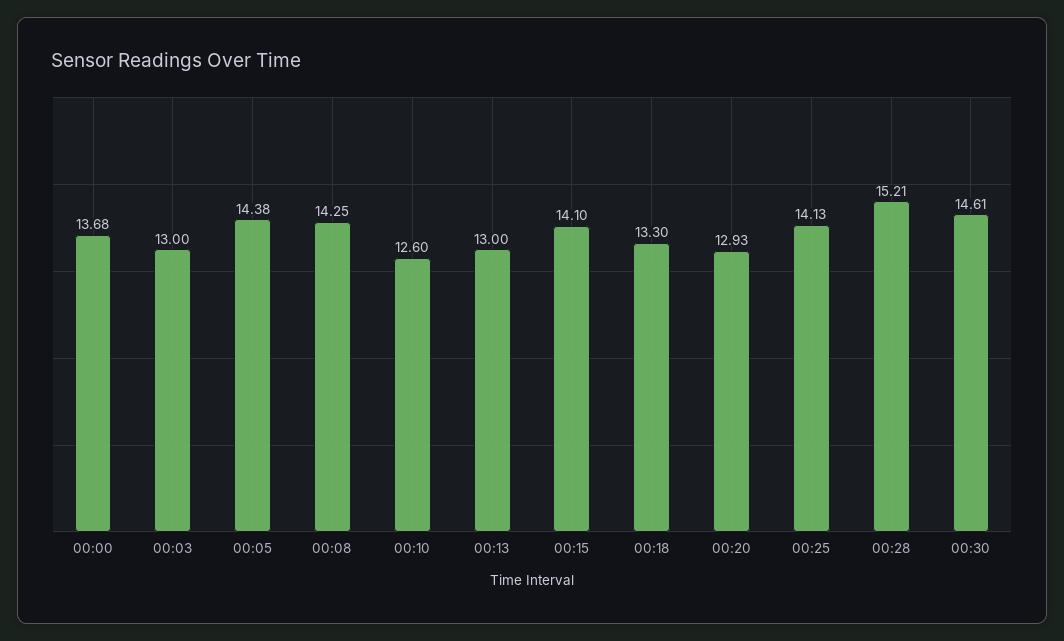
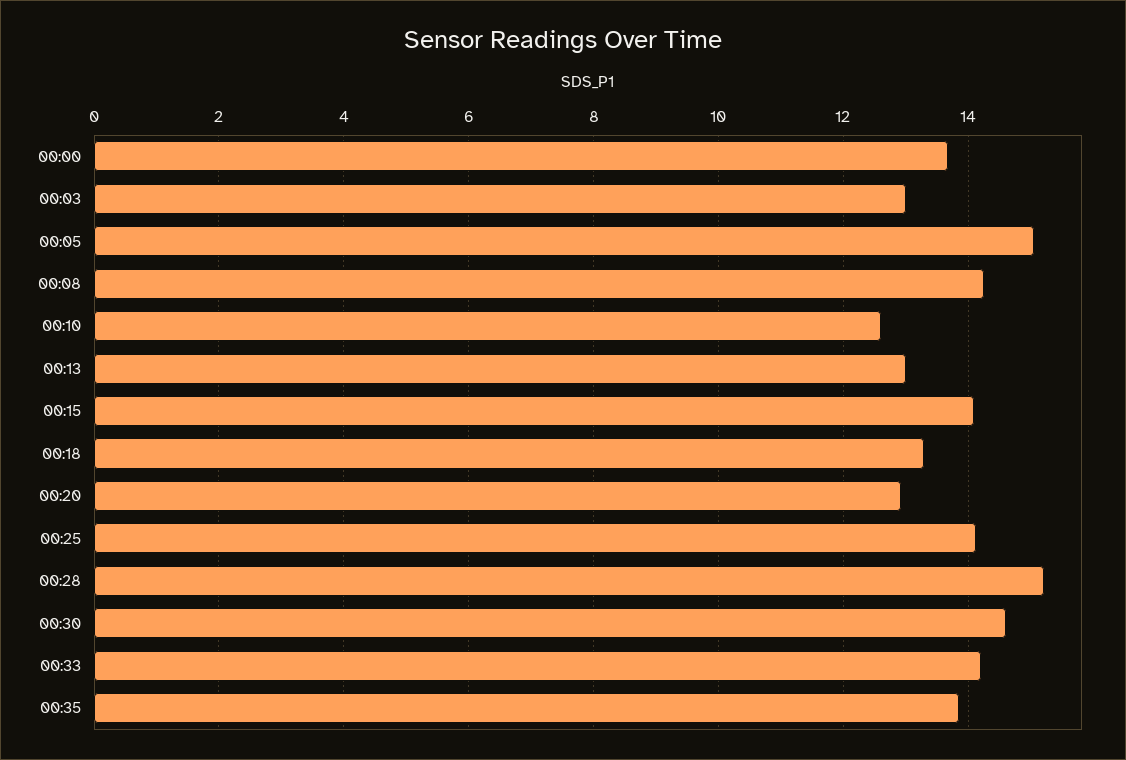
00:05: 14.38 -> 15
00:33: none -> 14.2
00:35: none -> 13.8

